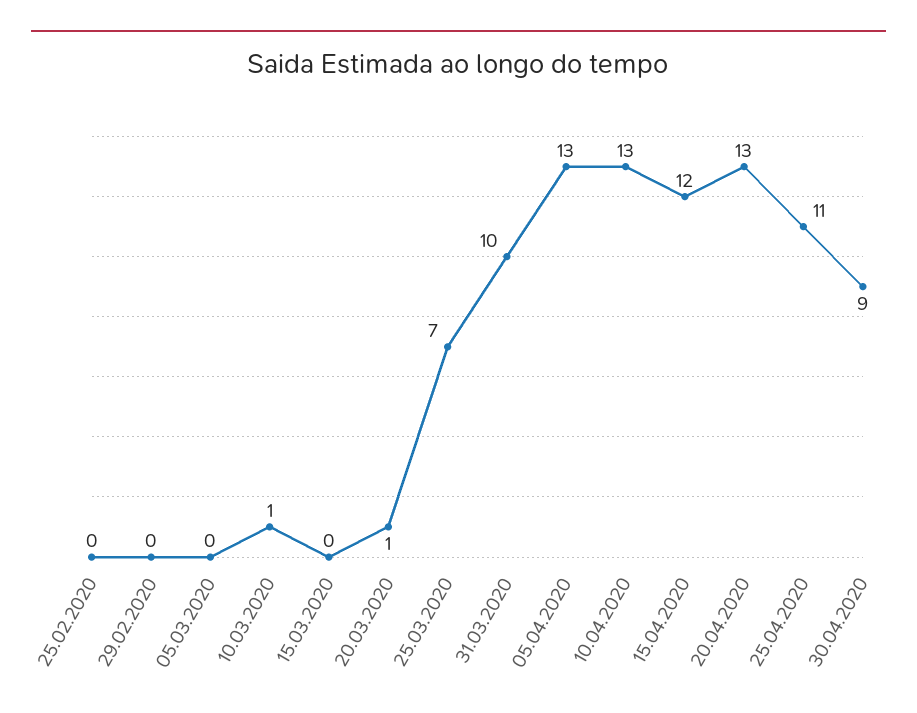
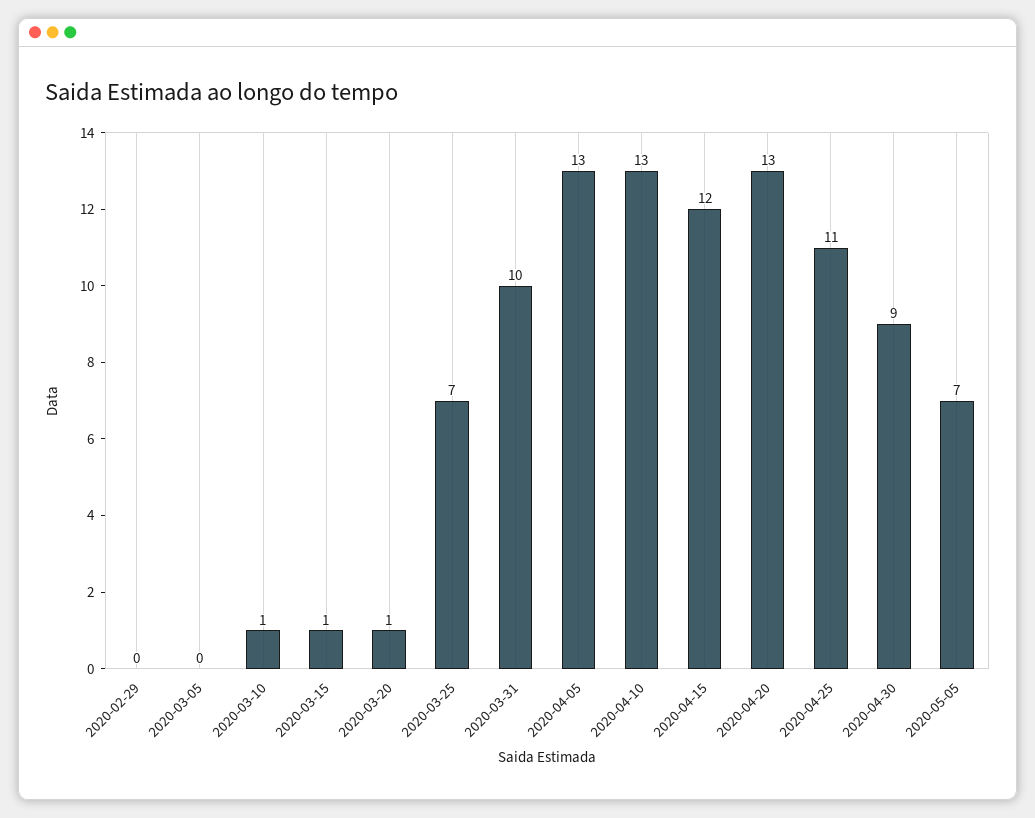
25.02.2020: 0 -> none
15.03.2020: 0 -> 1
2020-05-05: none -> 7

